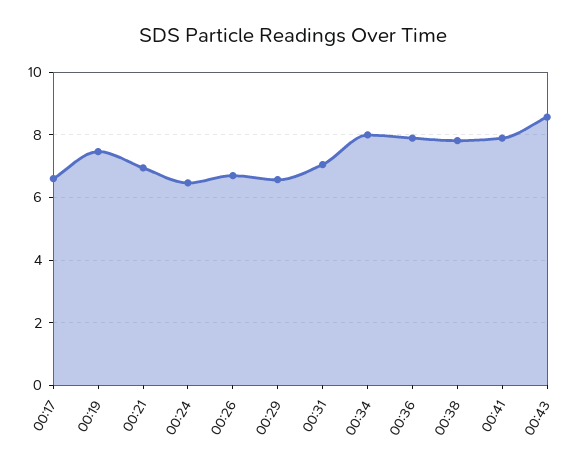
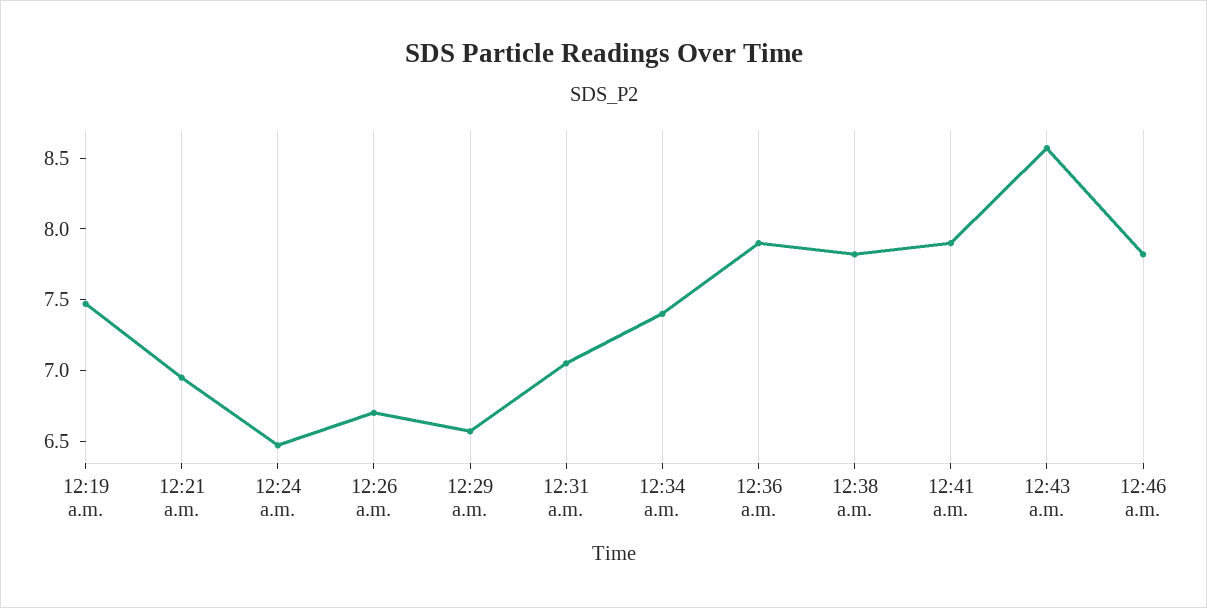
00:17: 6.6 -> none
00:34: 8 -> 7.4
12:46 a.m.: none -> 7.8

